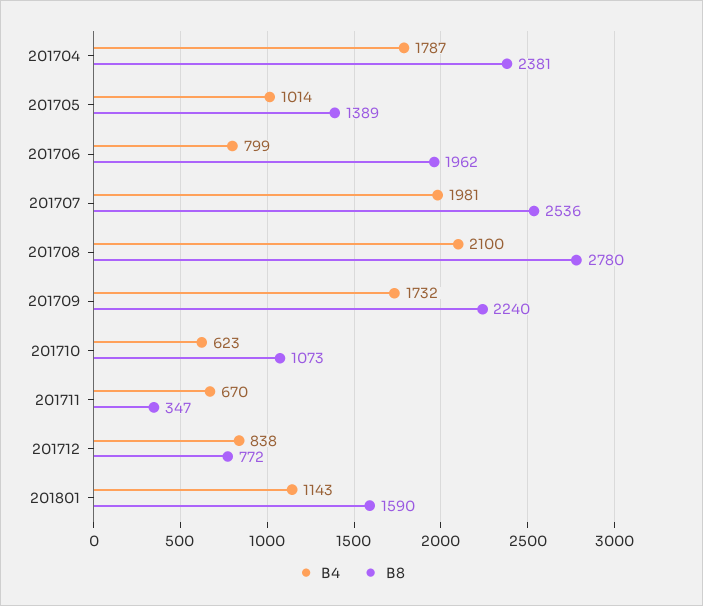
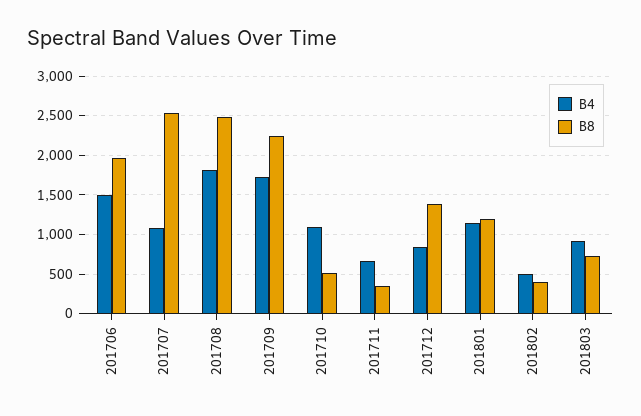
B4, 201704: 1787 -> none
B8, 201704: 2381 -> none
B4, 201705: 1014 -> none
B8, 201705: 1389 -> none
B4, 201706: 799 -> 1500
B4, 201707: 1981 -> 1100
B4, 201708: 2100 -> 1800
B8, 201708: 2780 -> 2500
B4, 201710: 623 -> 1100
B8, 201710: 1073 -> 500
B8, 201712: 772 -> 1400
B8, 201801: 1590 -> 1200
B4, 201802: none -> 500
B8, 201802: none -> 400
B4, 201803: none -> 900
B8, 201803: none -> 700

